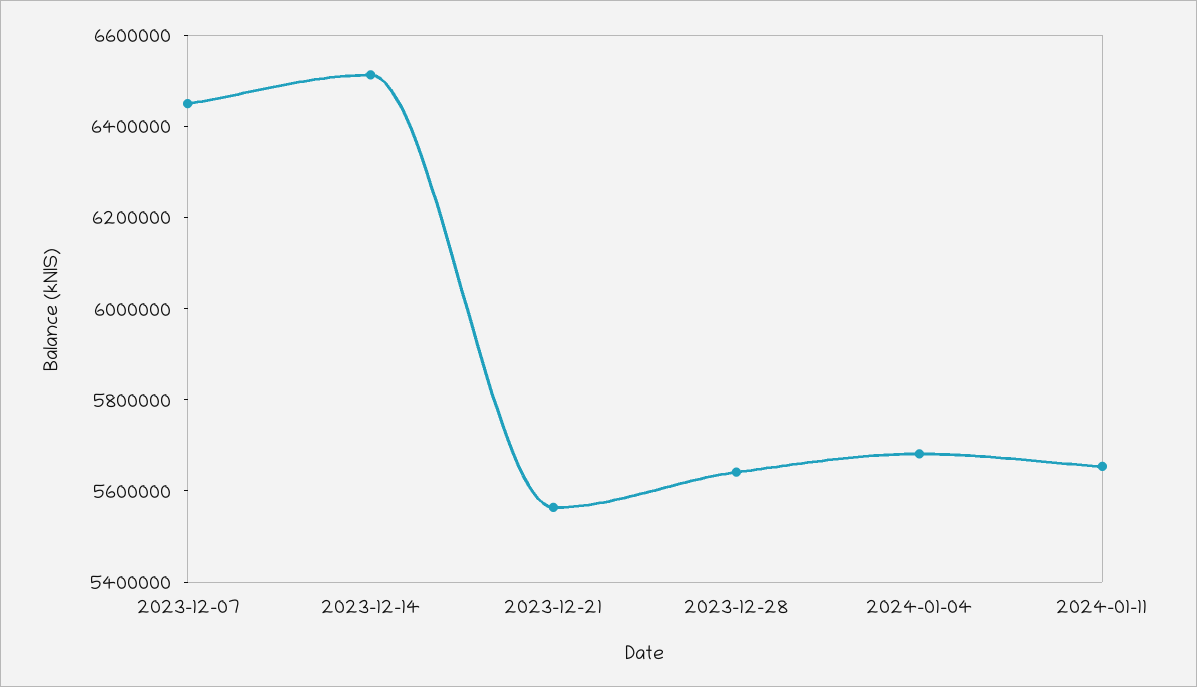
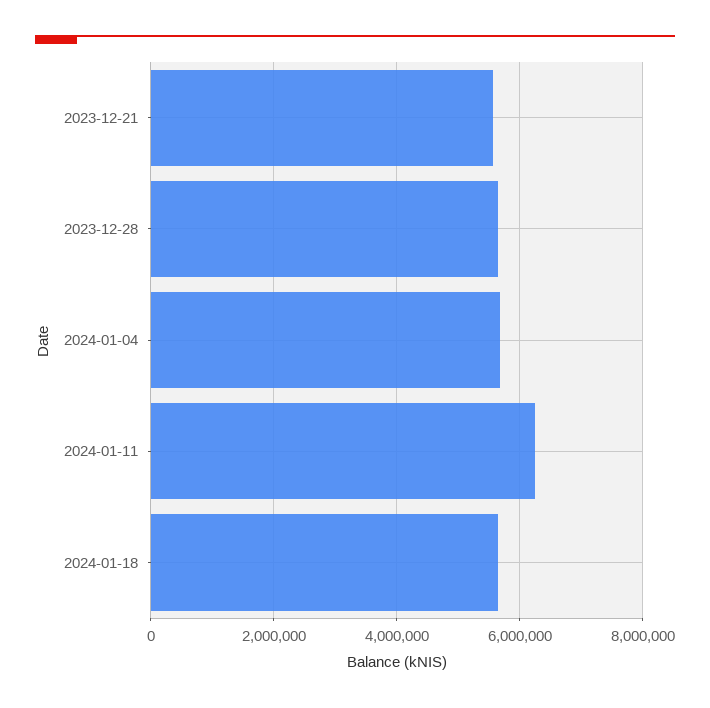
2023-12-07: 6450000 -> none
2023-12-14: 6500000 -> none
2024-01-11: 5650000 -> 6200000
2024-01-18: none -> 5600000

